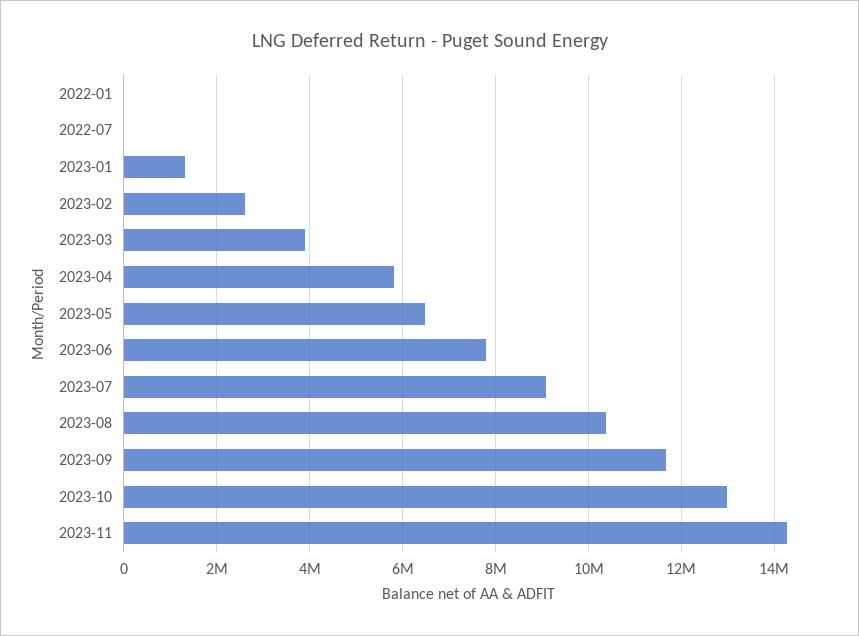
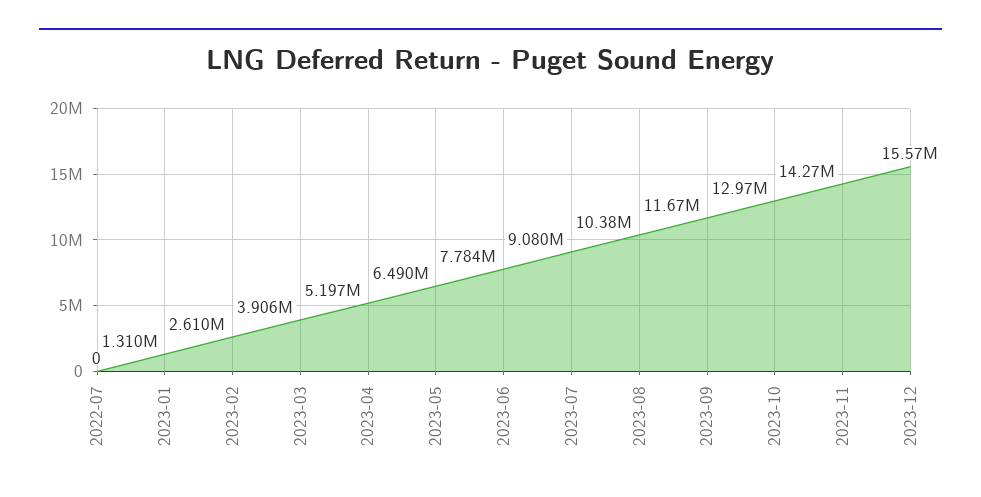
2022-01: 0 -> none
2023-04: 5800000 -> 5197000
2023-12: none -> 15570000

